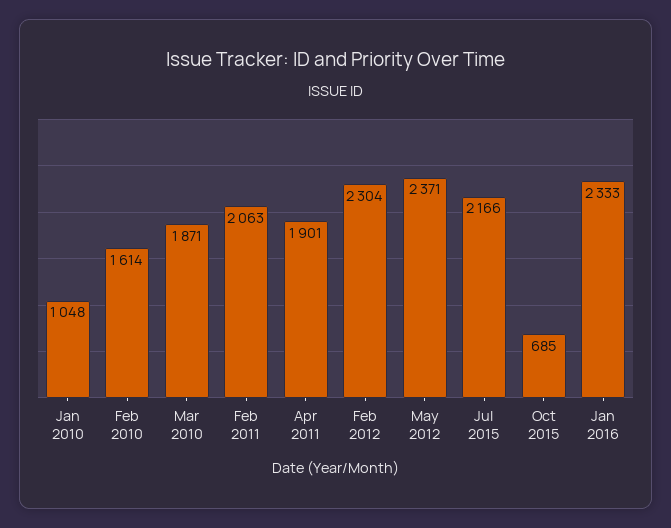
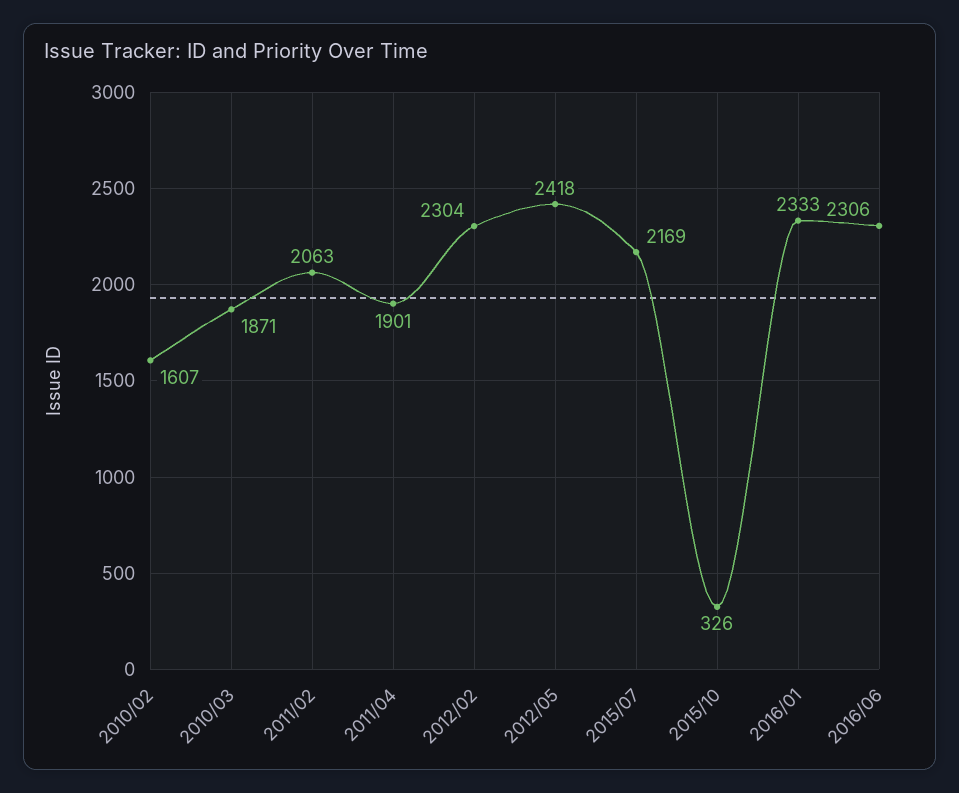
Jan 2010: 1048 -> none
Feb 2010: 1614 -> 1607
May 2012: 2371 -> 2418
Jul 2015: 2166 -> 2169
Oct 2015: 685 -> 326
2016/06: none -> 2306

